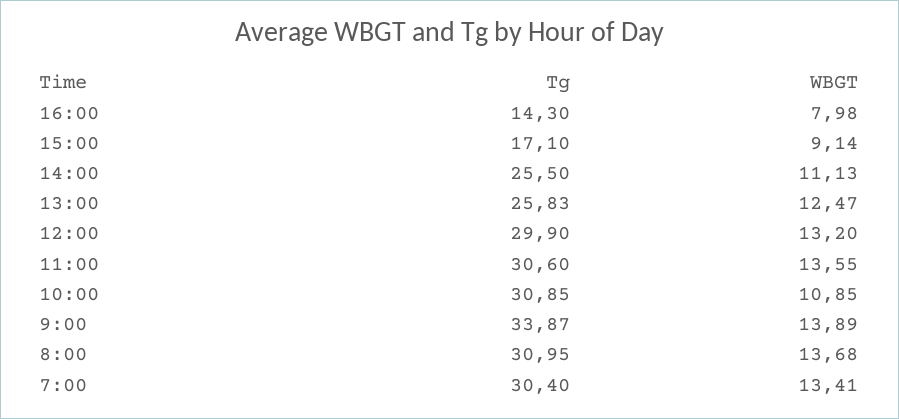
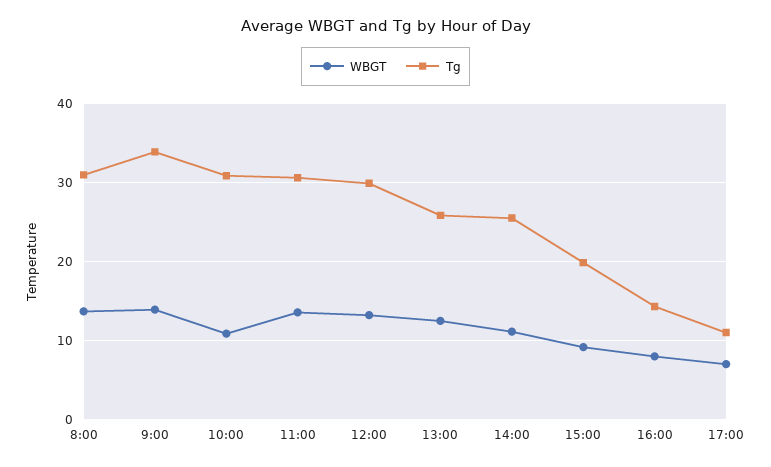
Tg, 15:00: 17.1 -> 20
Tg, 7:00: 30.4 -> none
WBGT, 7:00: 13.41 -> none
WBGT, 17:00: none -> 7
Tg, 17:00: none -> 11

